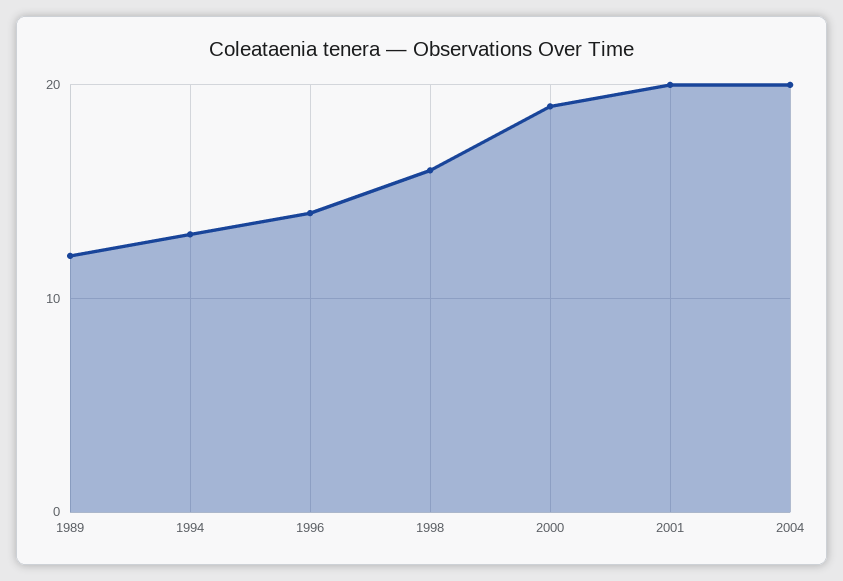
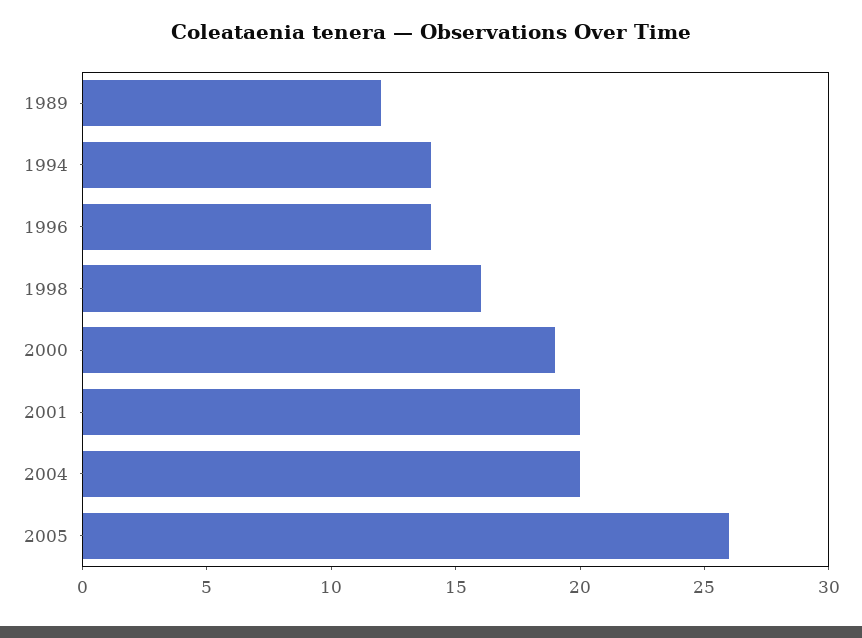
1994: 13 -> 14
2005: none -> 26

